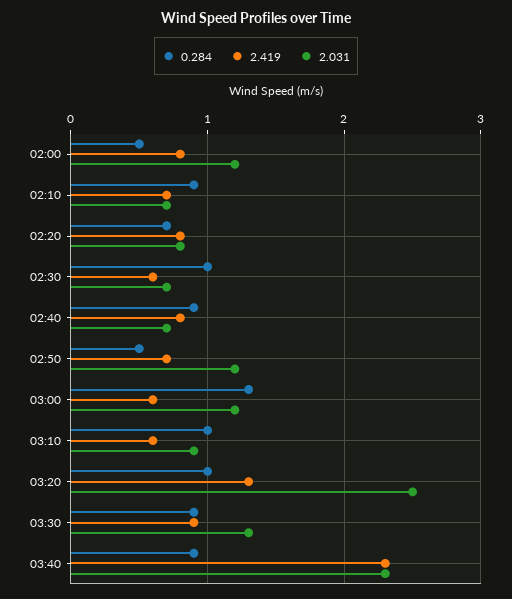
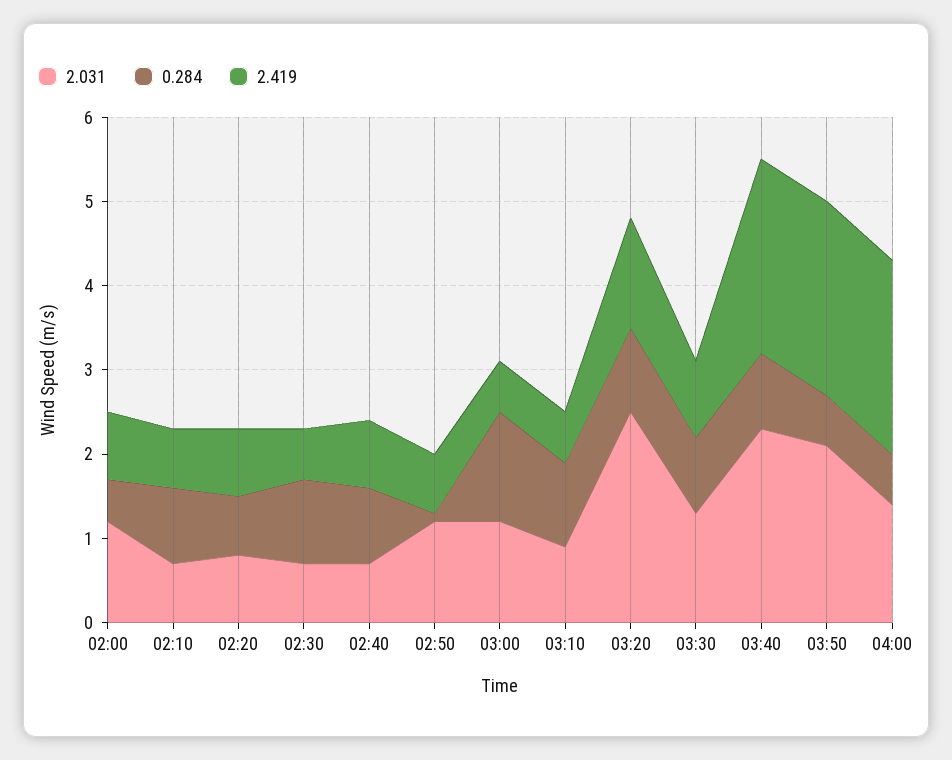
0.284, 02:50: 0.5 -> 0.1
2.031, 03:50: none -> 2.1
0.284, 03:50: none -> 0.6
2.419, 03:50: none -> 2.3
2.031, 04:00: none -> 1.4
0.284, 04:00: none -> 0.6
2.419, 04:00: none -> 2.3

